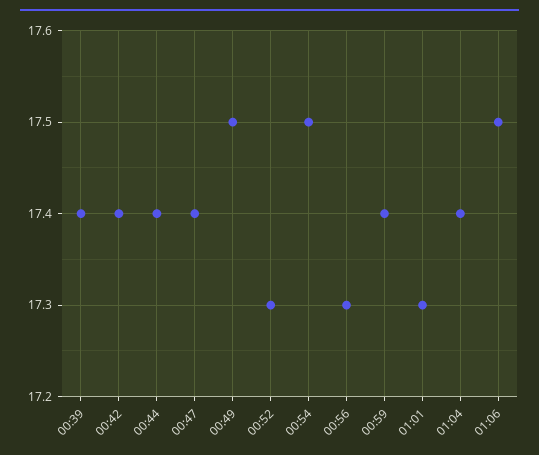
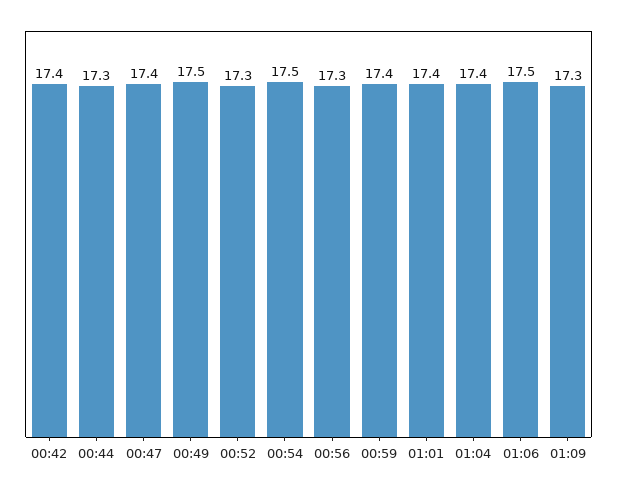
00:39: 17.4 -> none
00:44: 17.4 -> 17.3
01:01: 17.3 -> 17.4
01:09: none -> 17.3

